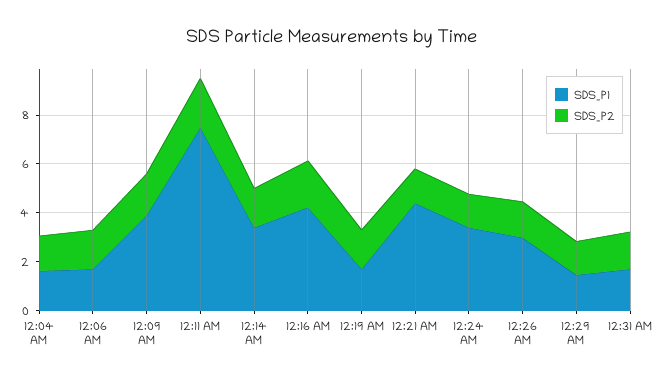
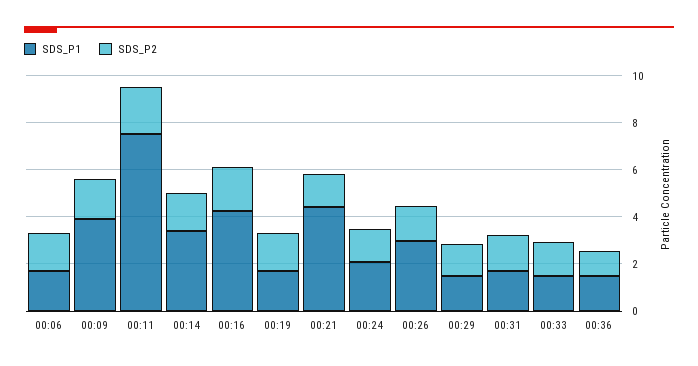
SDS_P1, 12:04 AM: 1.5 -> none
SDS_P2, 12:04 AM: 1.5 -> none
SDS_P1, 12:24 AM: 3.5 -> 2
SDS_P1, 00:33: none -> 1.5
SDS_P2, 00:33: none -> 1.5
SDS_P1, 00:36: none -> 1.5
SDS_P2, 00:36: none -> 1

